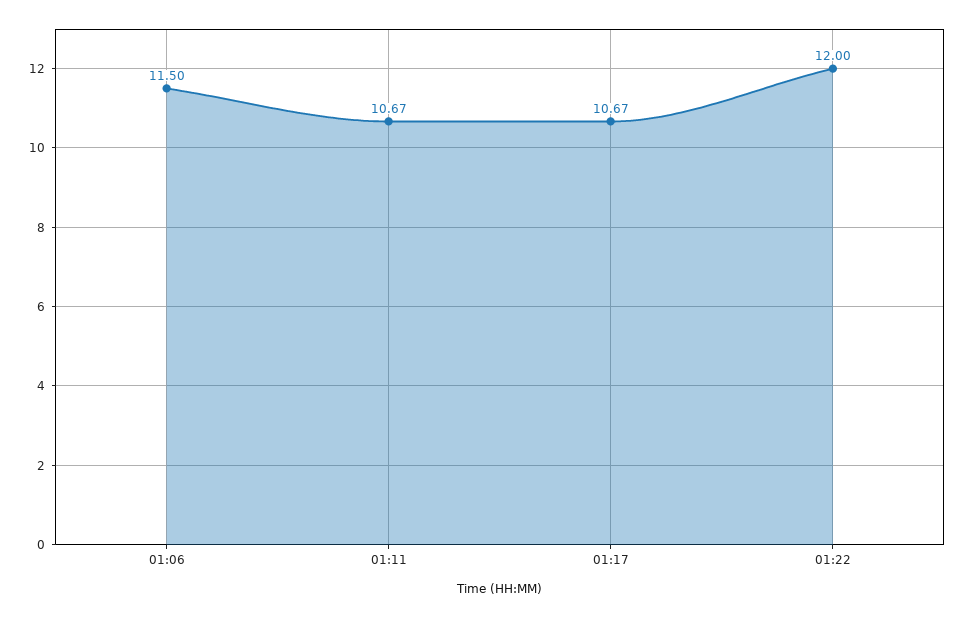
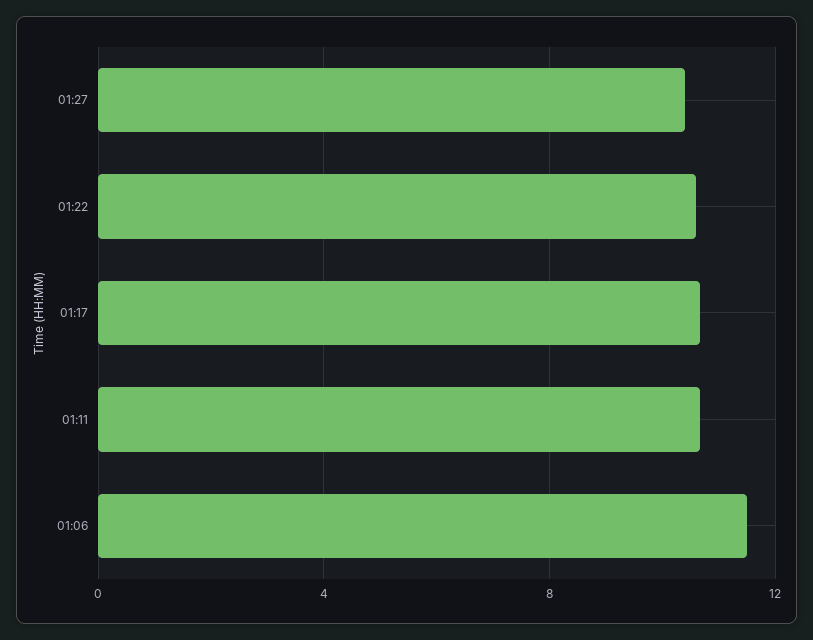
01:22: 12 -> 10.5
01:27: none -> 10.5

